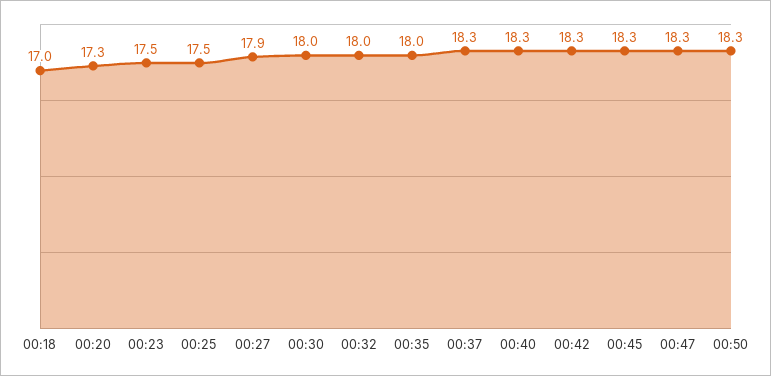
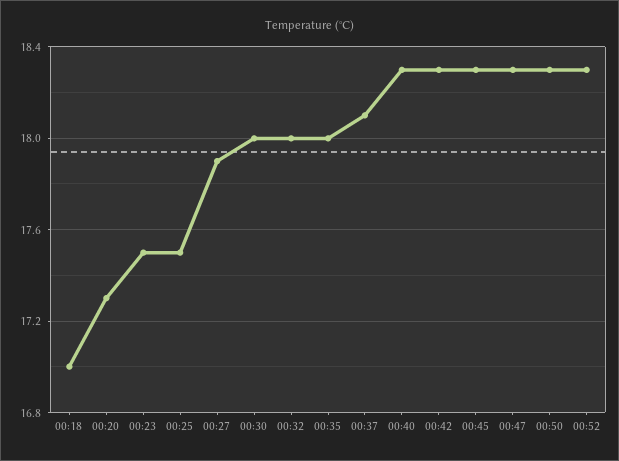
00:37: 18.3 -> 18.1
00:52: none -> 18.3

